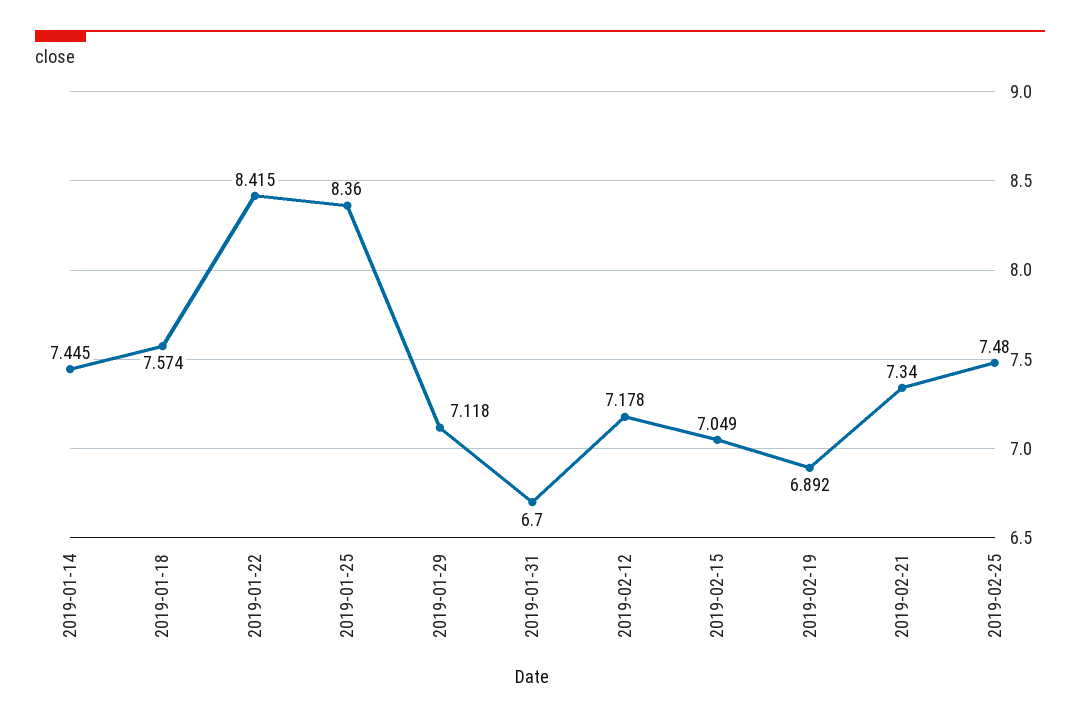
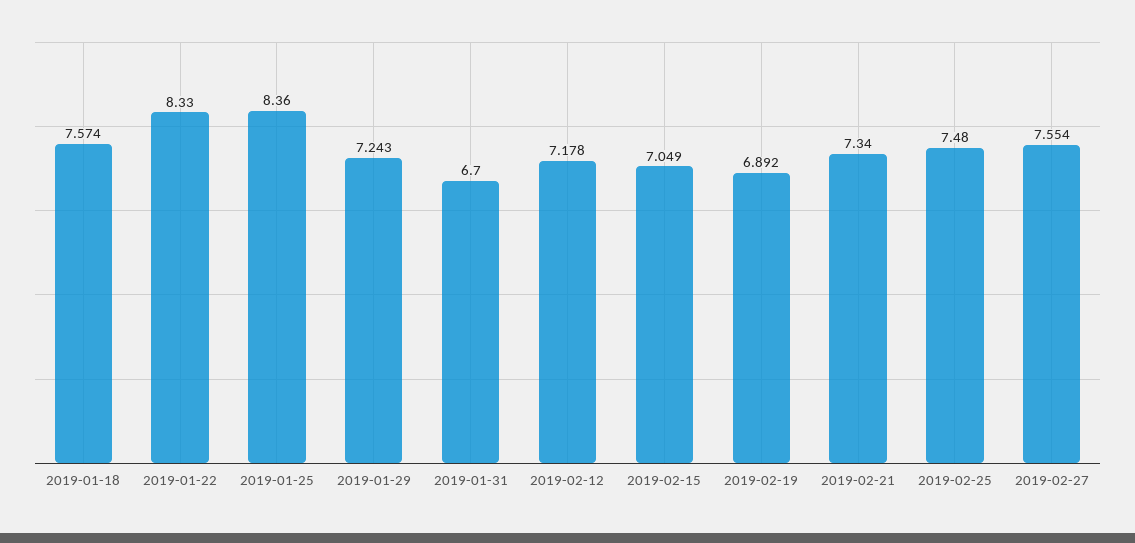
2019-01-14: 7.445 -> none
2019-01-22: 8.415 -> 8.33
2019-01-29: 7.118 -> 7.243
2019-02-27: none -> 7.554

